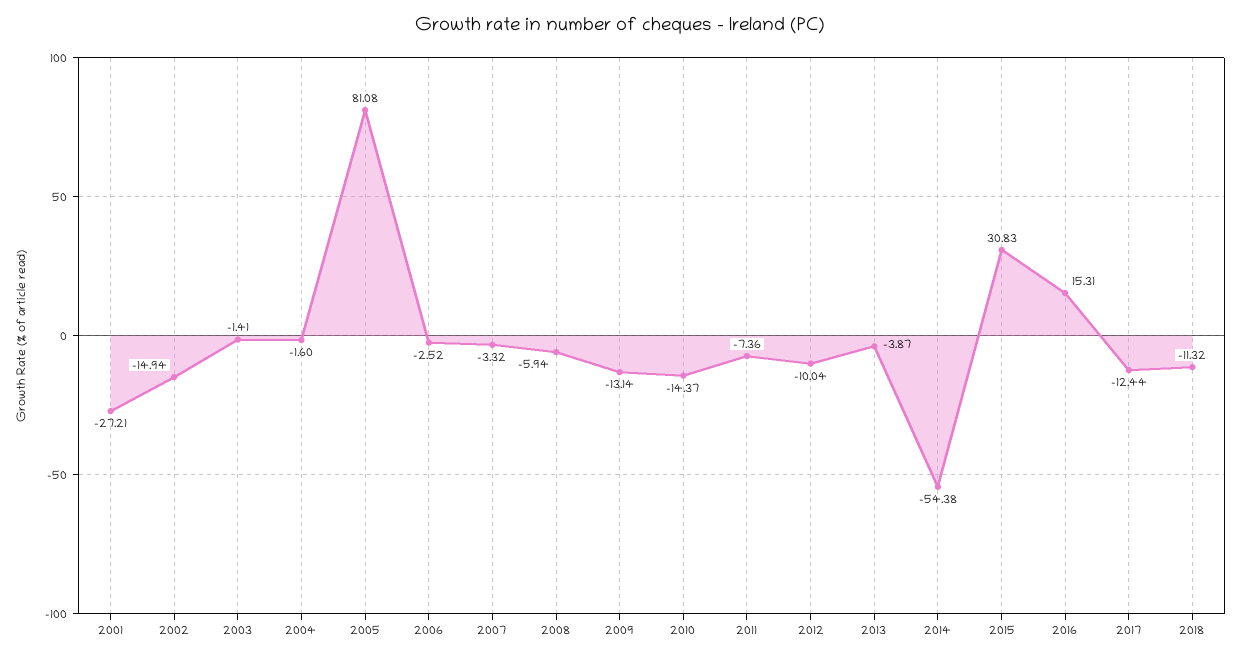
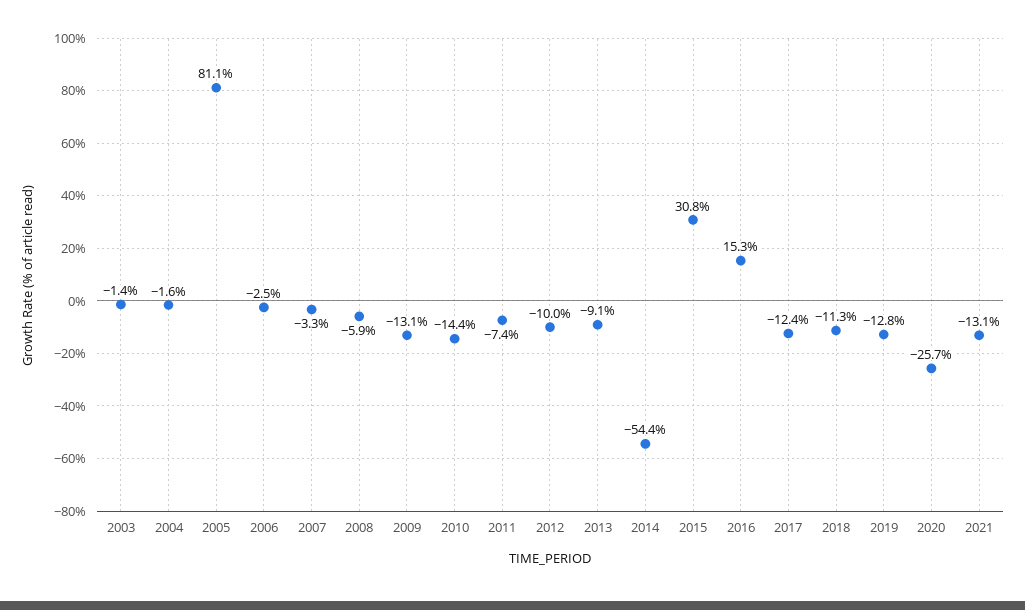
2001: -27.21 -> none
2002: -14.94 -> none
2013: -3.87 -> -9.1
2019: none -> -12.8
2020: none -> -25.7
2021: none -> -13.1

